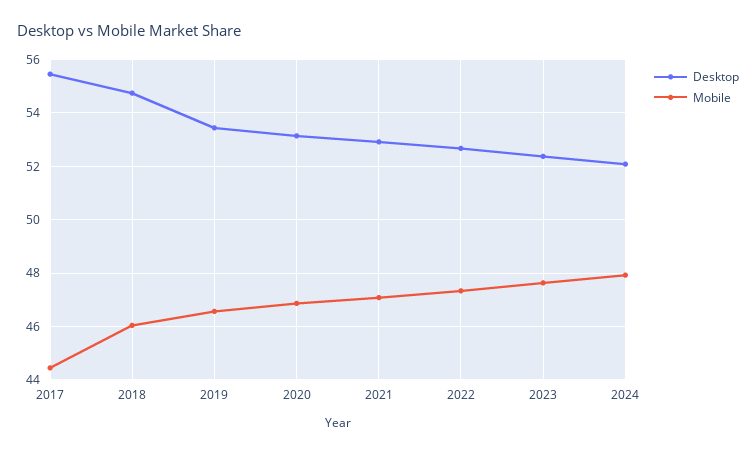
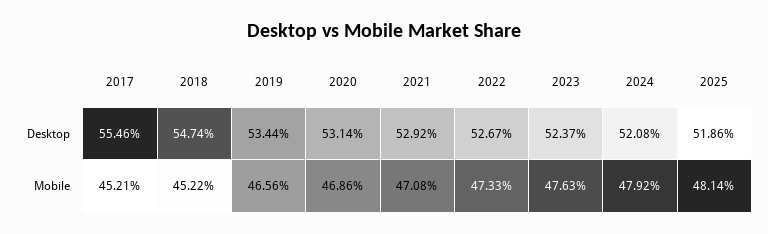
Mobile, 2017: 44.5 -> 45.21
Mobile, 2018: 46 -> 45.22
Desktop, 2025: none -> 51.86
Mobile, 2025: none -> 48.14

